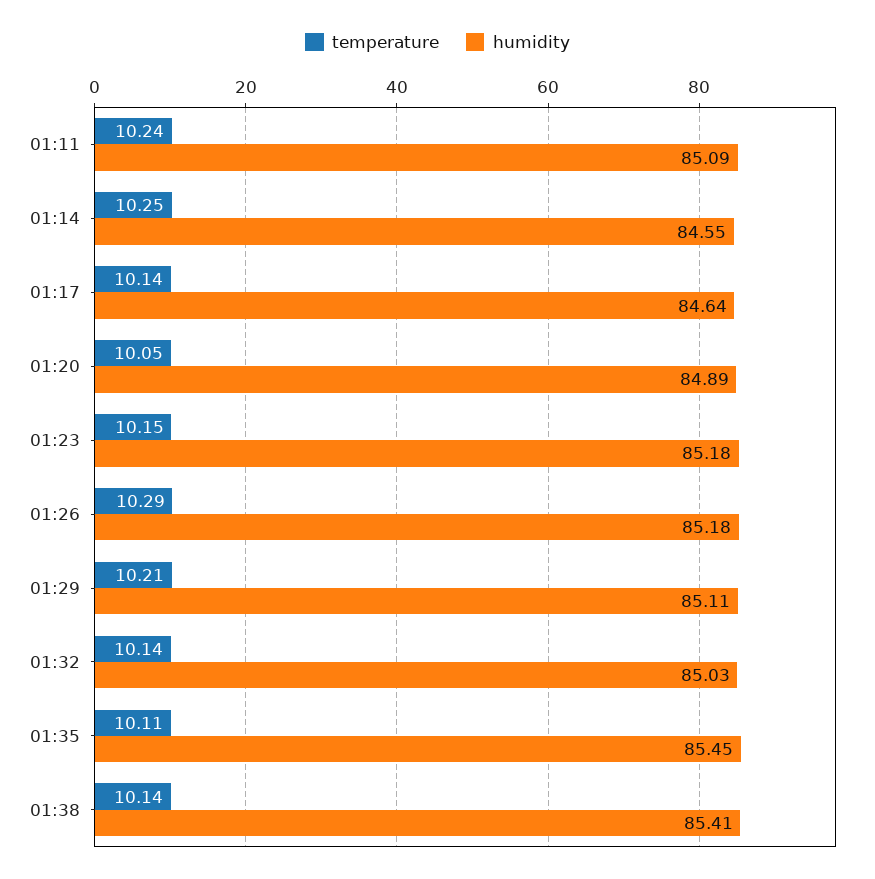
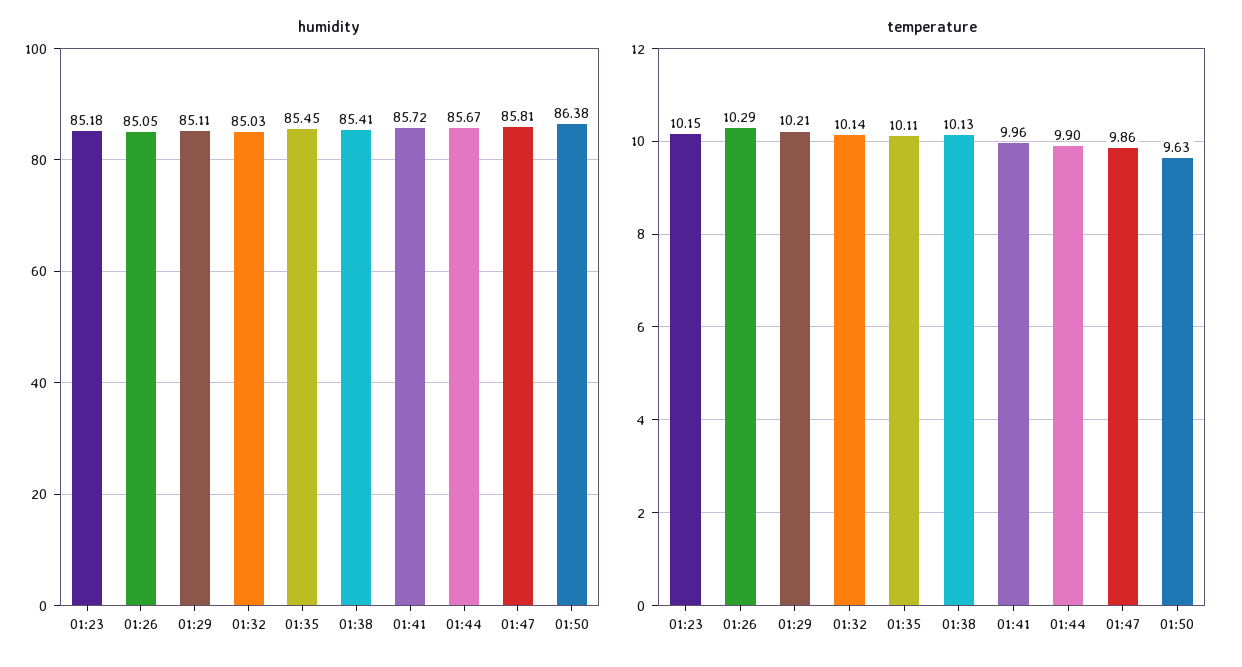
temperature, 01:11: 10.24 -> none
humidity, 01:11: 85.09 -> none
temperature, 01:14: 10.25 -> none
humidity, 01:14: 84.55 -> none
temperature, 01:17: 10.14 -> none
humidity, 01:17: 84.64 -> none
temperature, 01:20: 10.05 -> none
humidity, 01:20: 84.89 -> none
humidity, 01:26: 85.18 -> 85.05
temperature, 01:38: 10.14 -> 10.13
humidity, 01:41: none -> 85.72
humidity, 01:44: none -> 85.67
humidity, 01:47: none -> 85.81
humidity, 01:50: none -> 86.38
temperature, 01:41: none -> 9.96
temperature, 01:44: none -> 9.9
temperature, 01:47: none -> 9.86
temperature, 01:50: none -> 9.63

